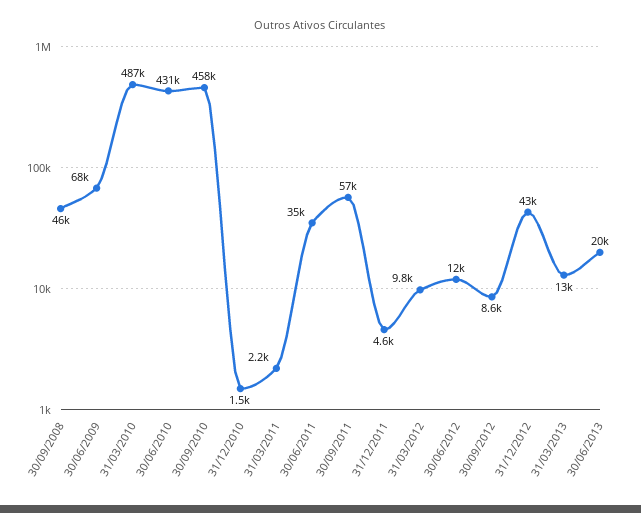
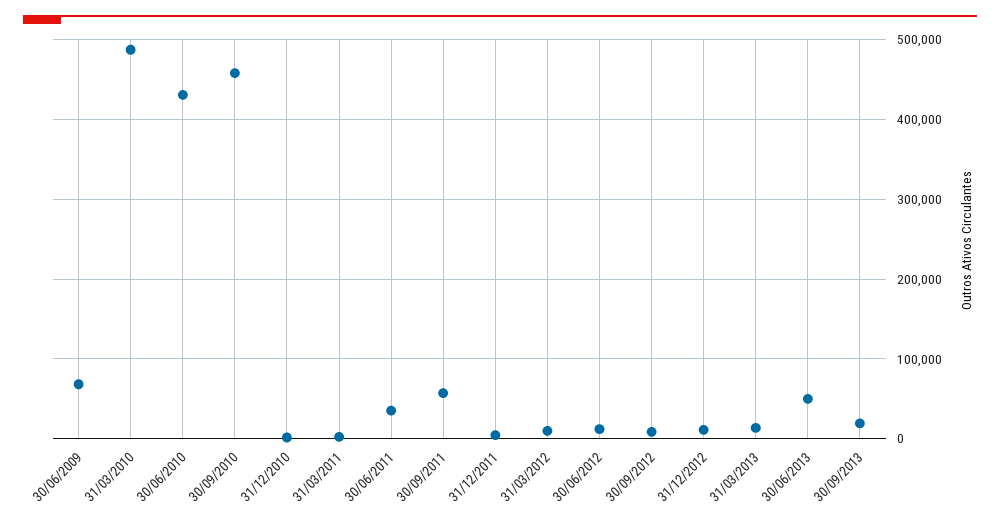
30/09/2008: 46000 -> none
31/12/2012: 43000 -> 10000
30/06/2013: 20000 -> 50000
30/09/2013: none -> 20000

